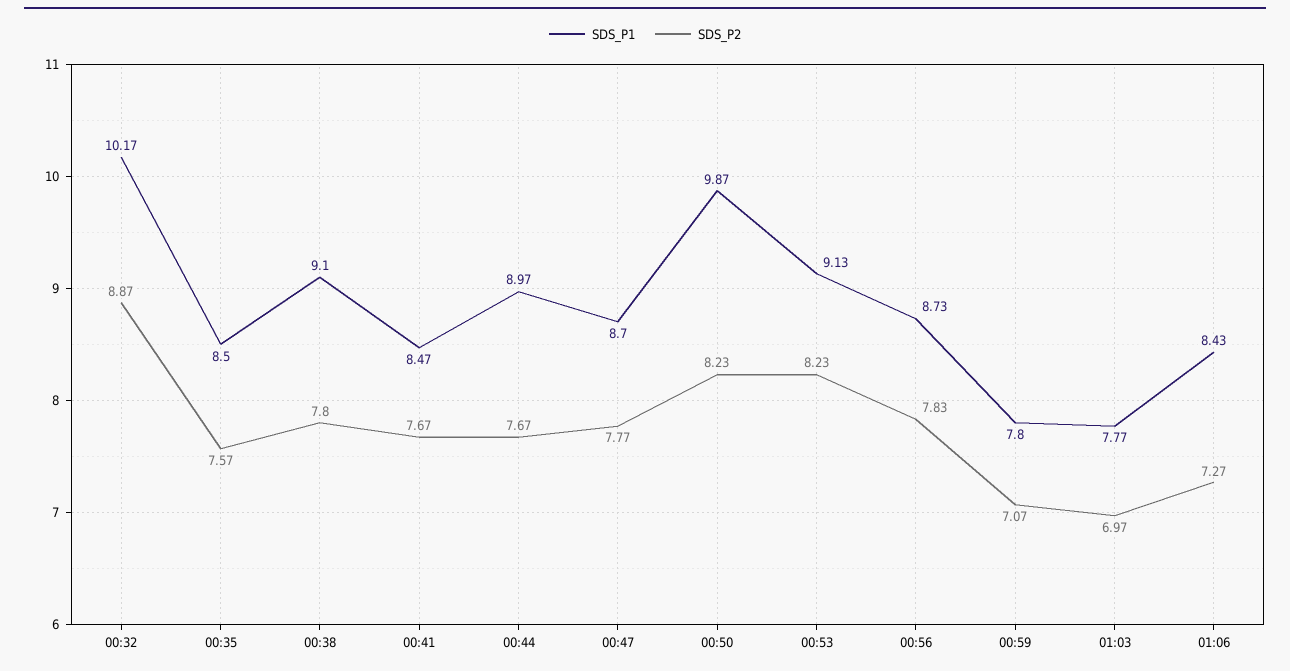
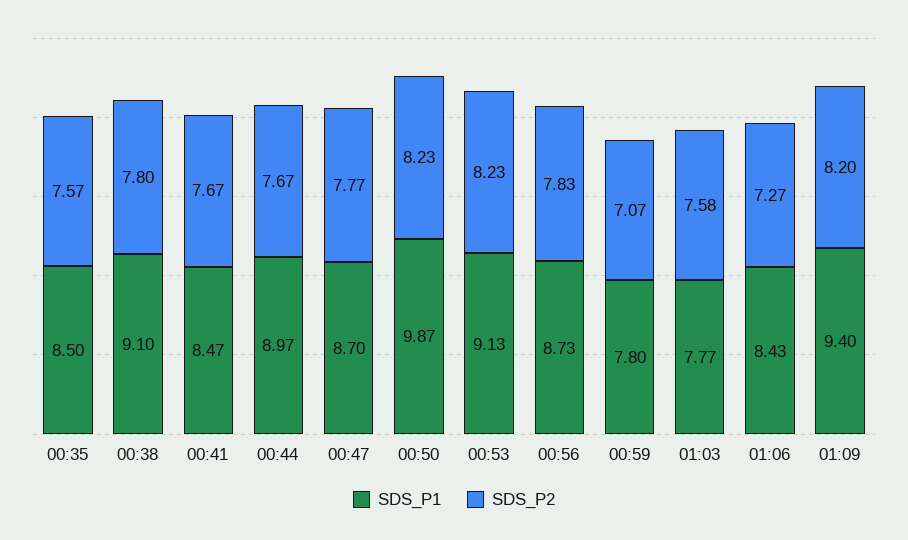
SDS_P1, 00:32: 10.17 -> none
SDS_P2, 00:32: 8.87 -> none
SDS_P2, 01:03: 6.97 -> 7.58
SDS_P1, 01:09: none -> 9.4
SDS_P2, 01:09: none -> 8.2

